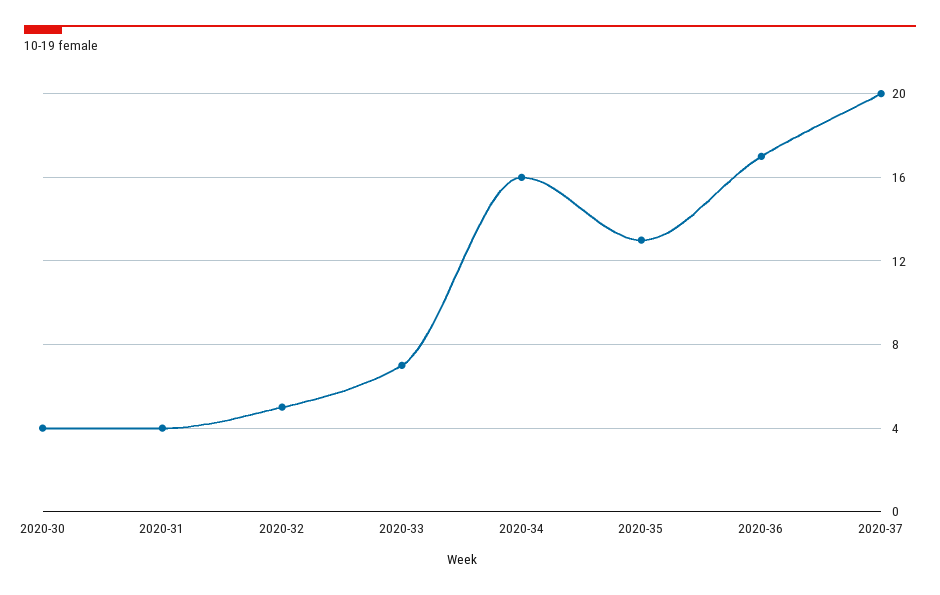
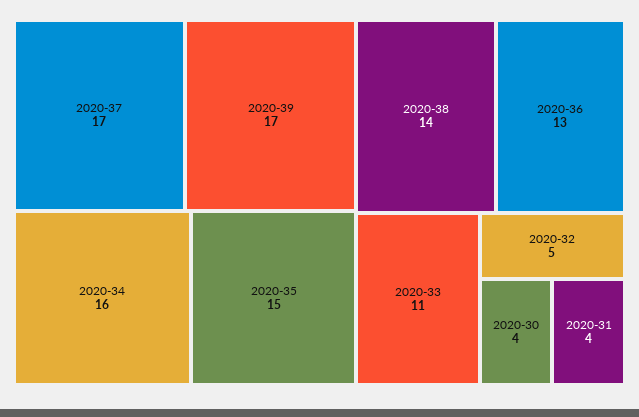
2020-33: 7 -> 11
2020-35: 13 -> 15
2020-36: 17 -> 13
2020-37: 20 -> 17
2020-39: none -> 17
2020-38: none -> 14

